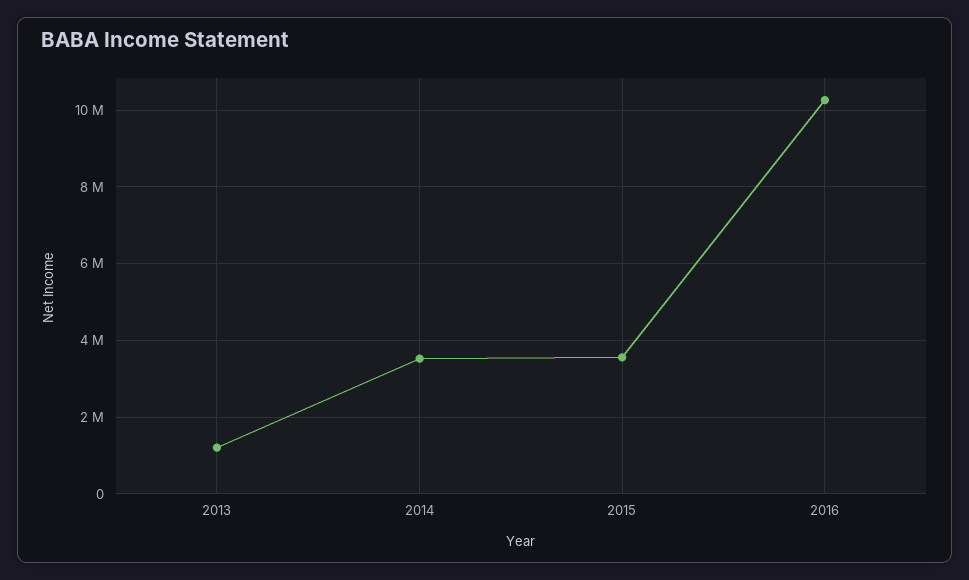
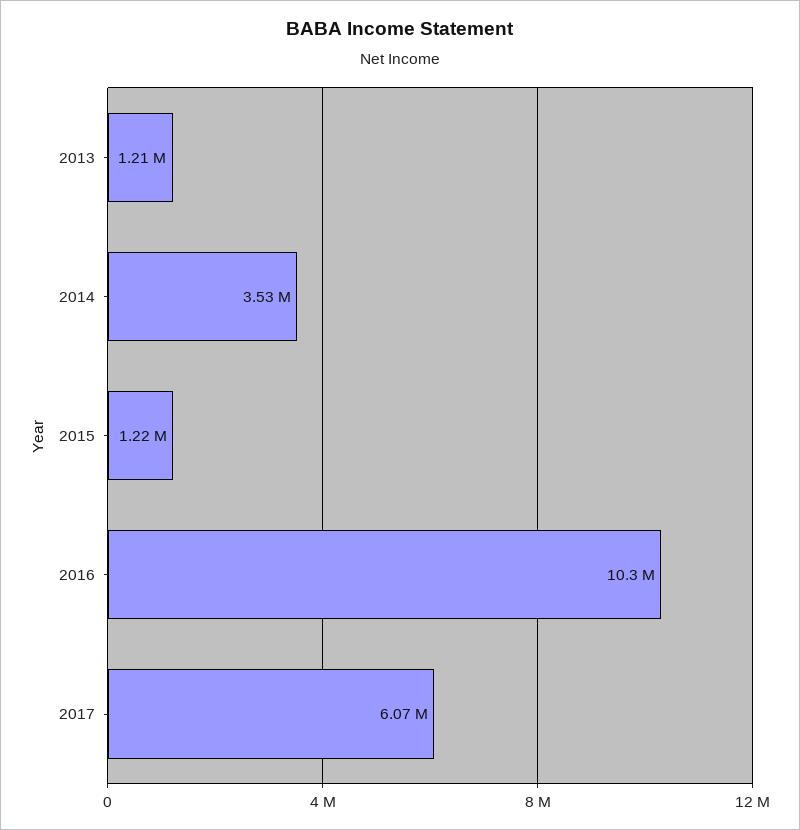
2015: 3600000 -> 1220000
2017: none -> 6070000

